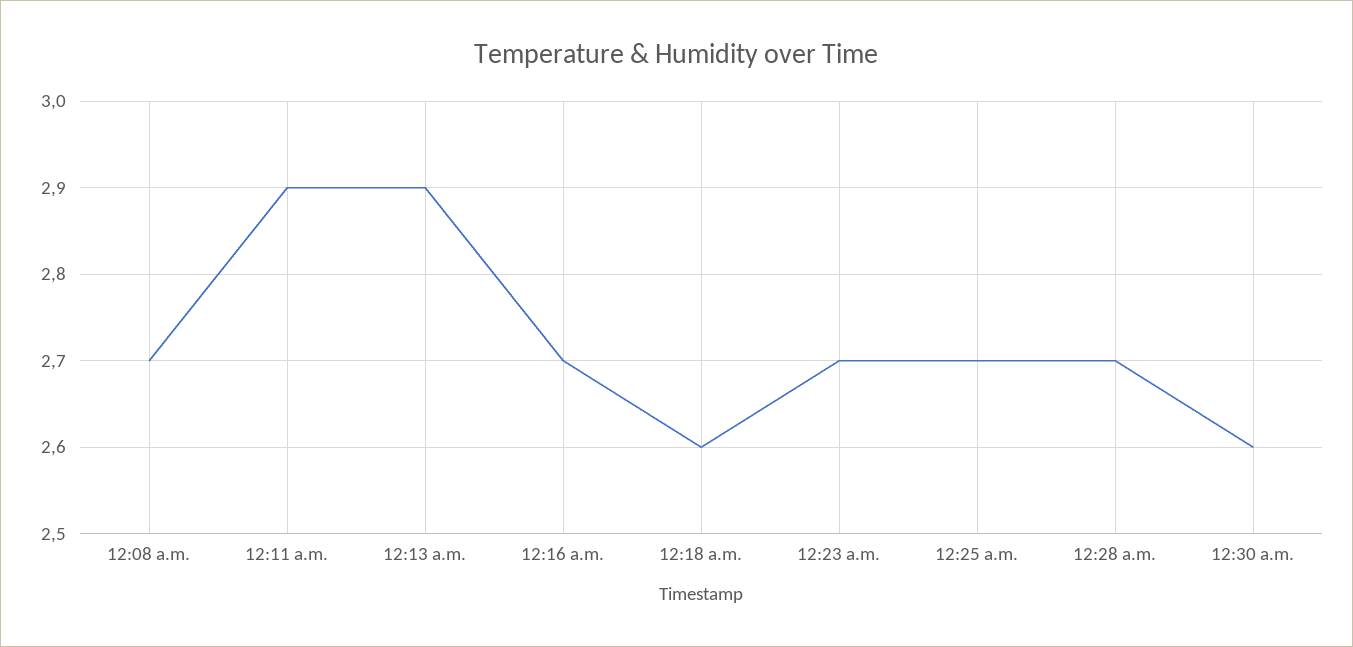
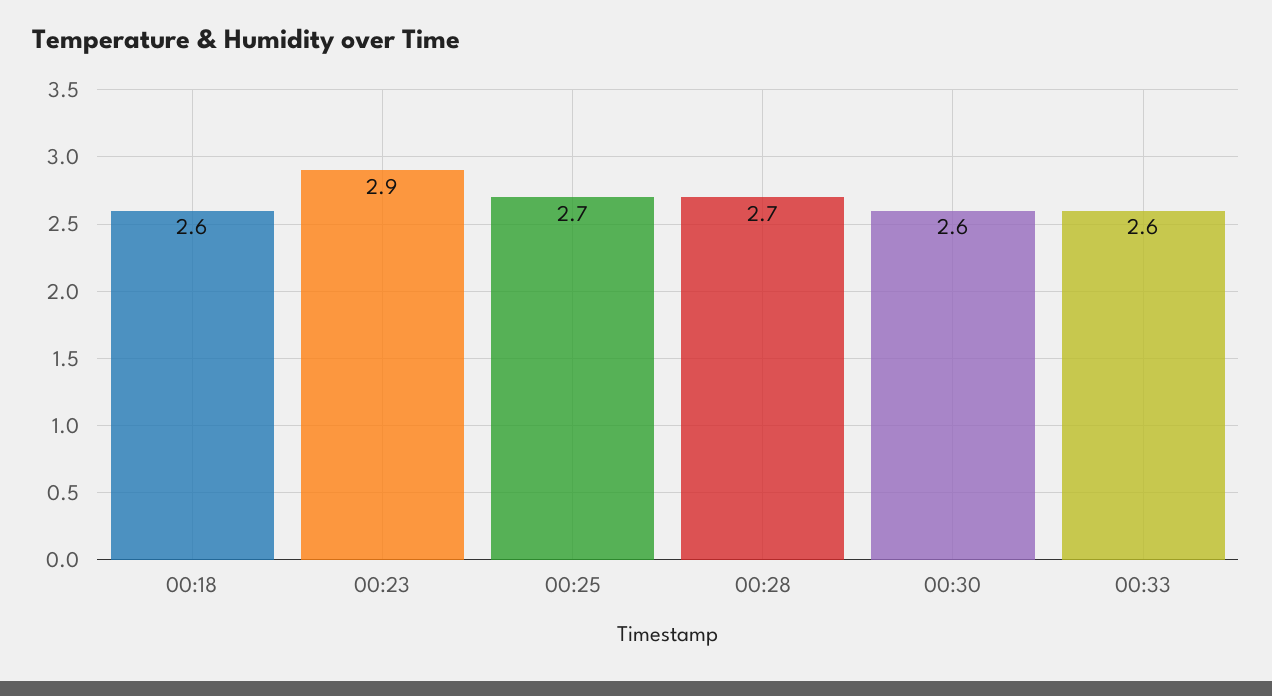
12:08 a.m.: 2.7 -> none
12:11 a.m.: 2.9 -> none
12:13 a.m.: 2.9 -> none
12:16 a.m.: 2.7 -> none
12:23 a.m.: 2.7 -> 2.9
00:33: none -> 2.6

